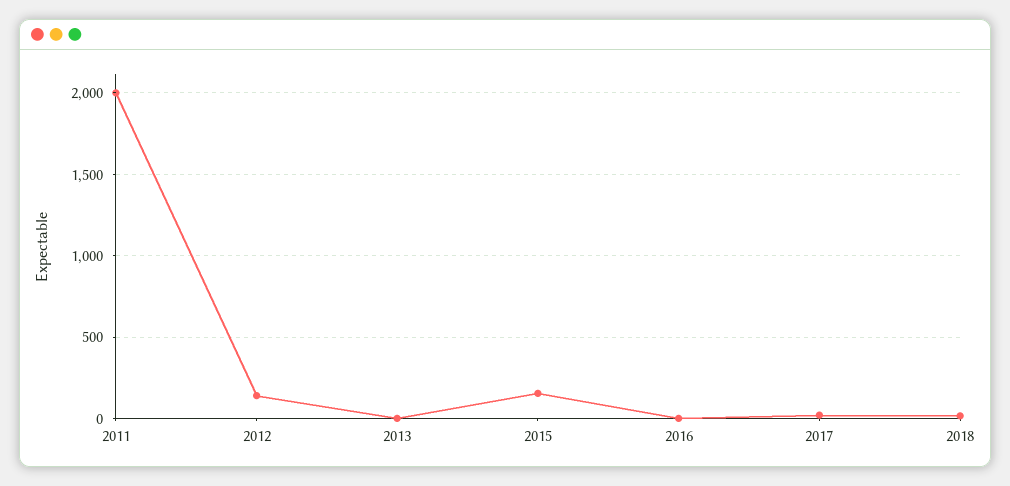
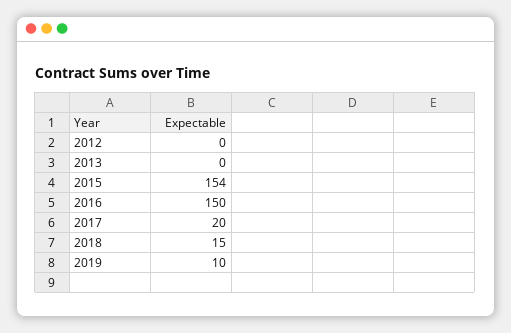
2011: 2000 -> none
2012: 150 -> 0
2016: 0 -> 150
2019: none -> 10

